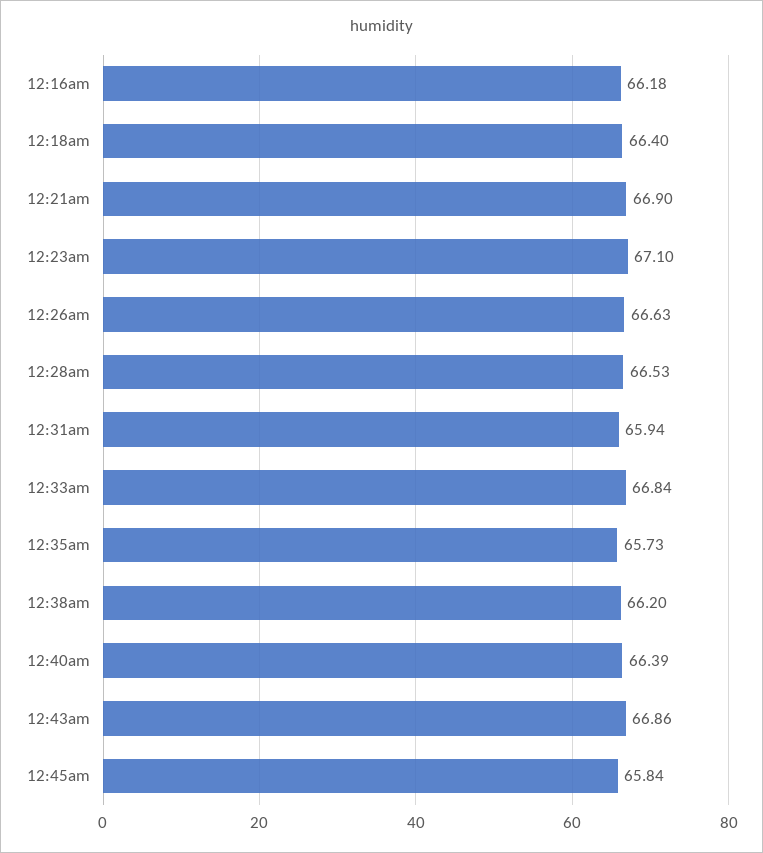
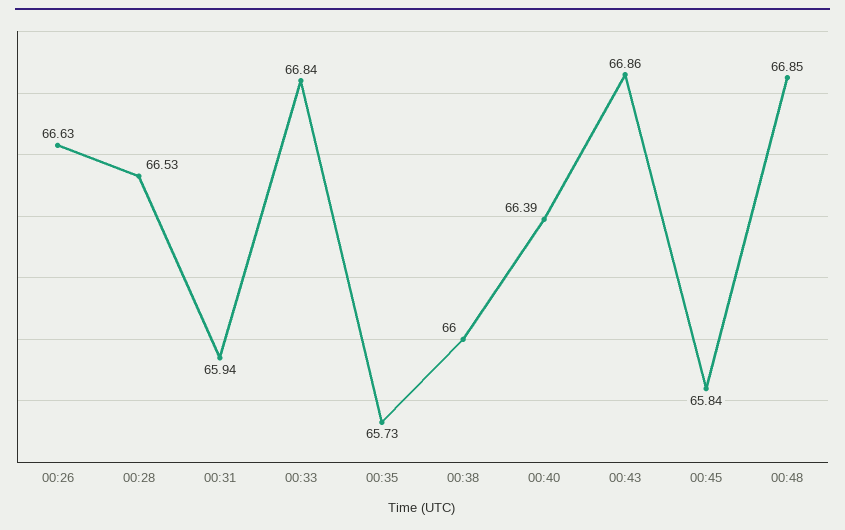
12:16am: 66.18 -> none
12:18am: 66.4 -> none
12:21am: 66.9 -> none
12:23am: 67.1 -> none
12:38am: 66.2 -> 66
00:48: none -> 66.85

